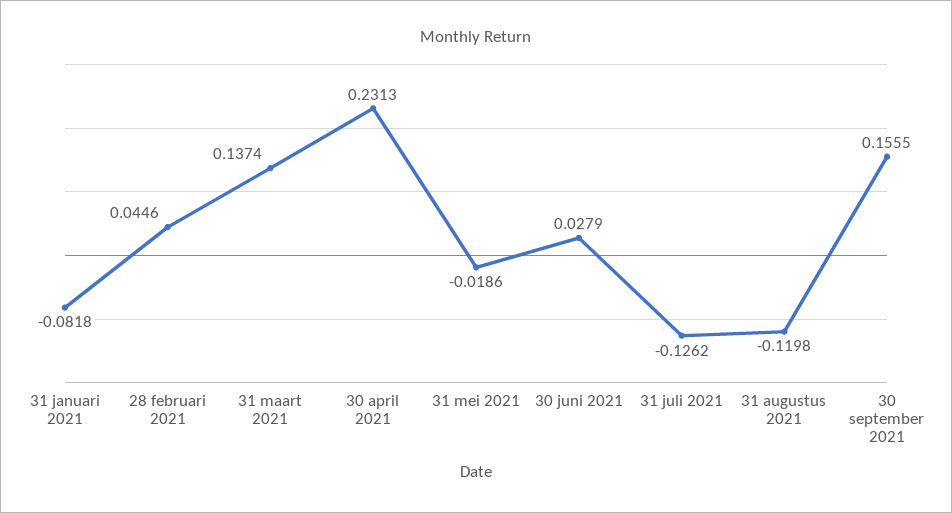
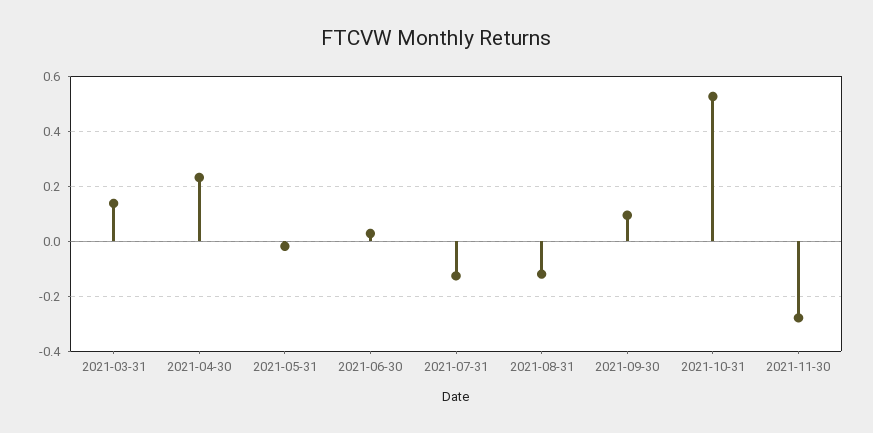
31 januari 2021: -0.0818 -> none
28 februari 2021: 0.0446 -> none
30 september 2021: 0.1555 -> 0.1
2021-10-31: none -> 0.525
2021-11-30: none -> -0.275

